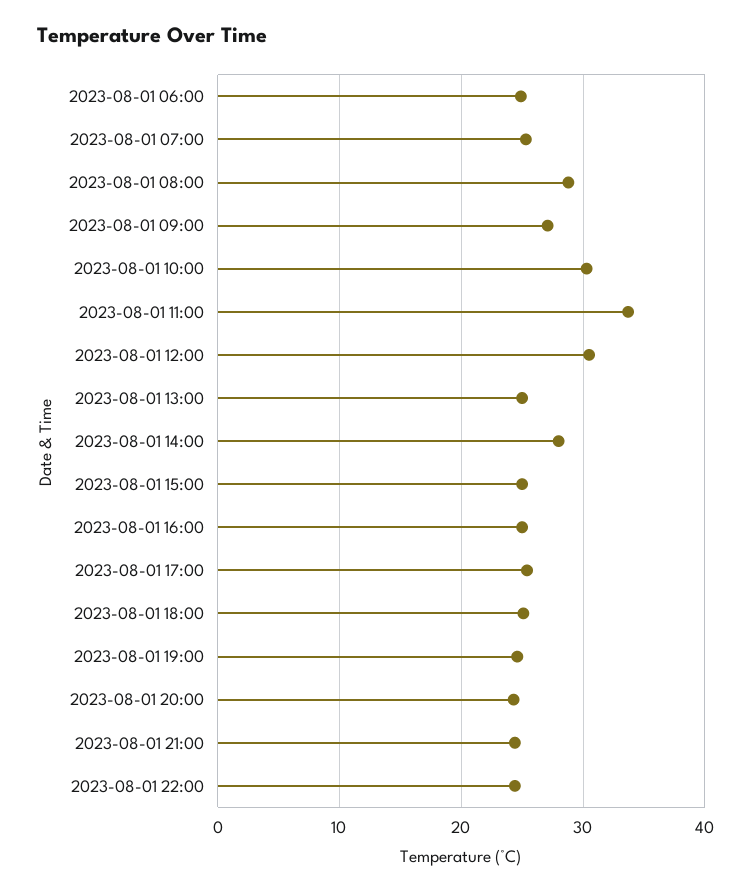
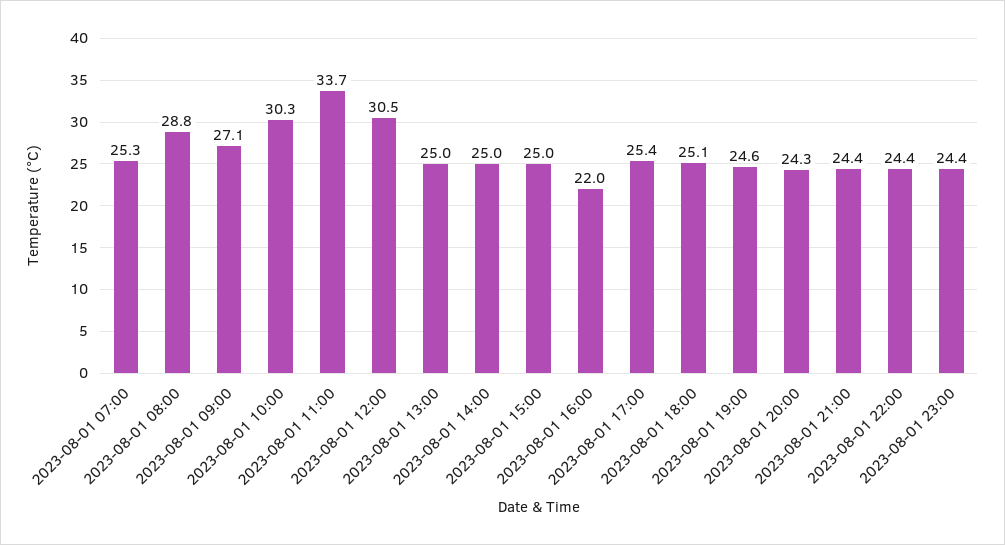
2023-08-01 06:00: 25 -> none
2023-08-01 14:00: 28 -> 25
2023-08-01 16:00: 25 -> 22
2023-08-01 23:00: none -> 24.4

